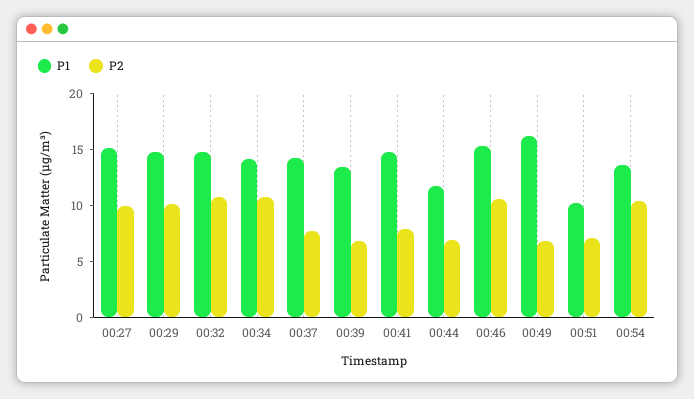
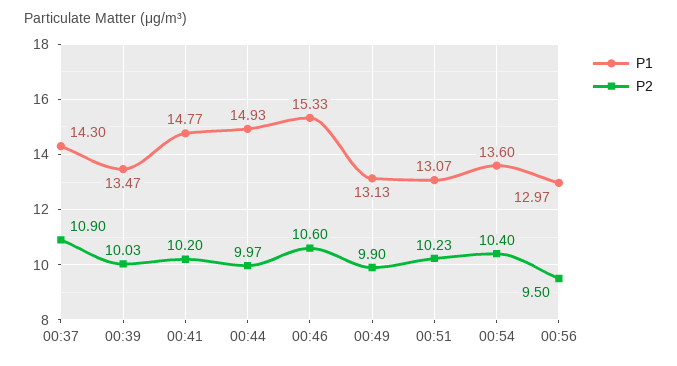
P1, 00:27: 15 -> none
P2, 00:27: 10 -> none
P1, 00:29: 15 -> none
P2, 00:29: 10 -> none
P1, 00:32: 15 -> none
P2, 00:32: 11 -> none
P1, 00:34: 14 -> none
P2, 00:34: 11 -> none
P2, 00:37: 8 -> 10.9
P2, 00:39: 7 -> 10.03
P2, 00:41: 8 -> 10.2
P1, 00:44: 12 -> 14.93
P2, 00:44: 7 -> 9.97
P1, 00:49: 16 -> 13.13
P2, 00:49: 7 -> 9.9
P1, 00:51: 10 -> 13.07
P2, 00:51: 7 -> 10.23
P1, 00:56: none -> 12.97
P2, 00:56: none -> 9.5

